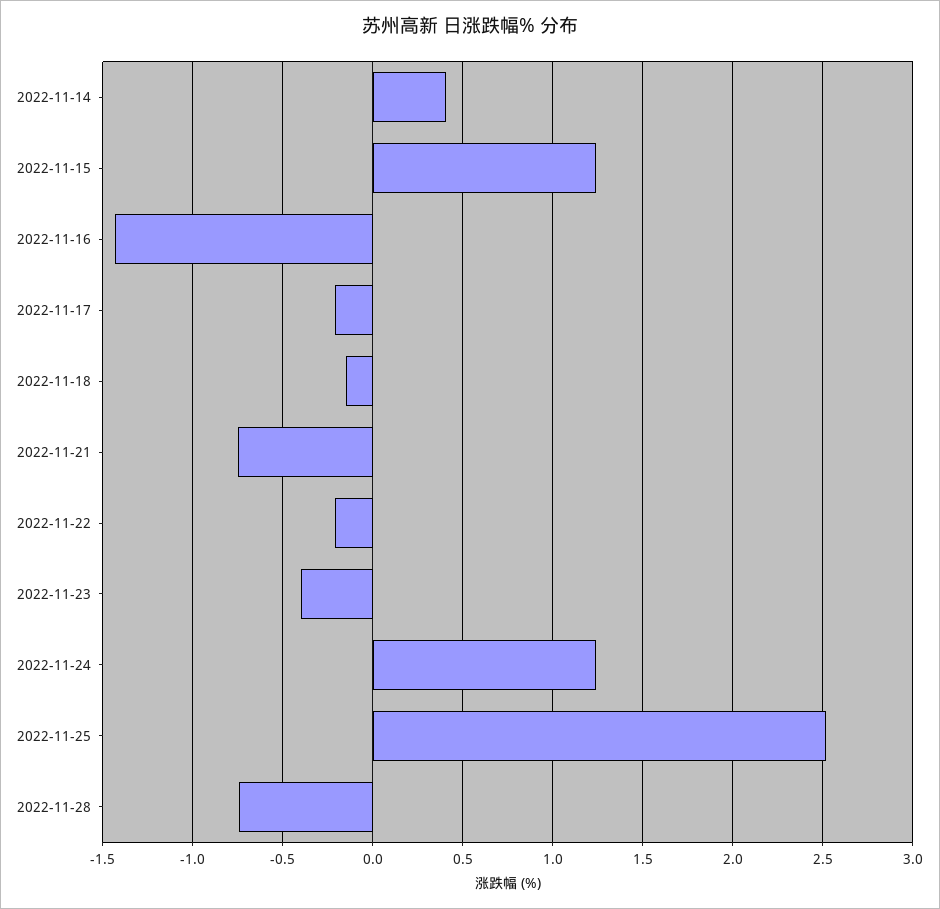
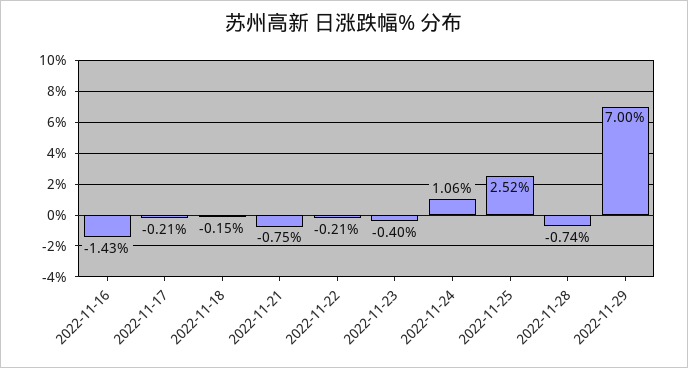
2022-11-14: 0.4 -> none
2022-11-15: 1.25 -> none
2022-11-24: 1.25 -> 1.06
2022-11-29: none -> 7

